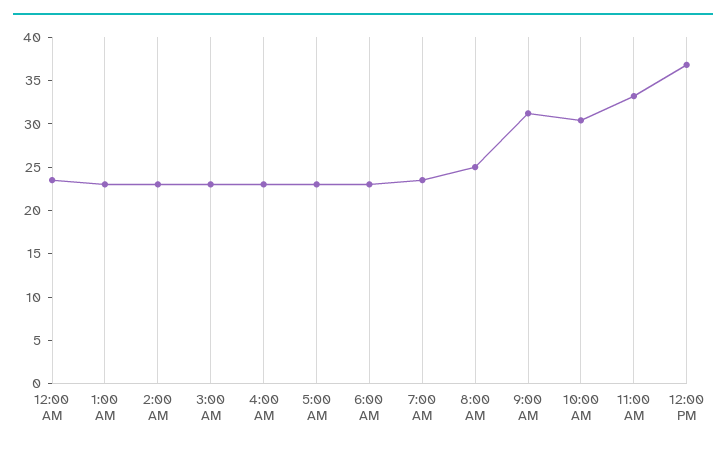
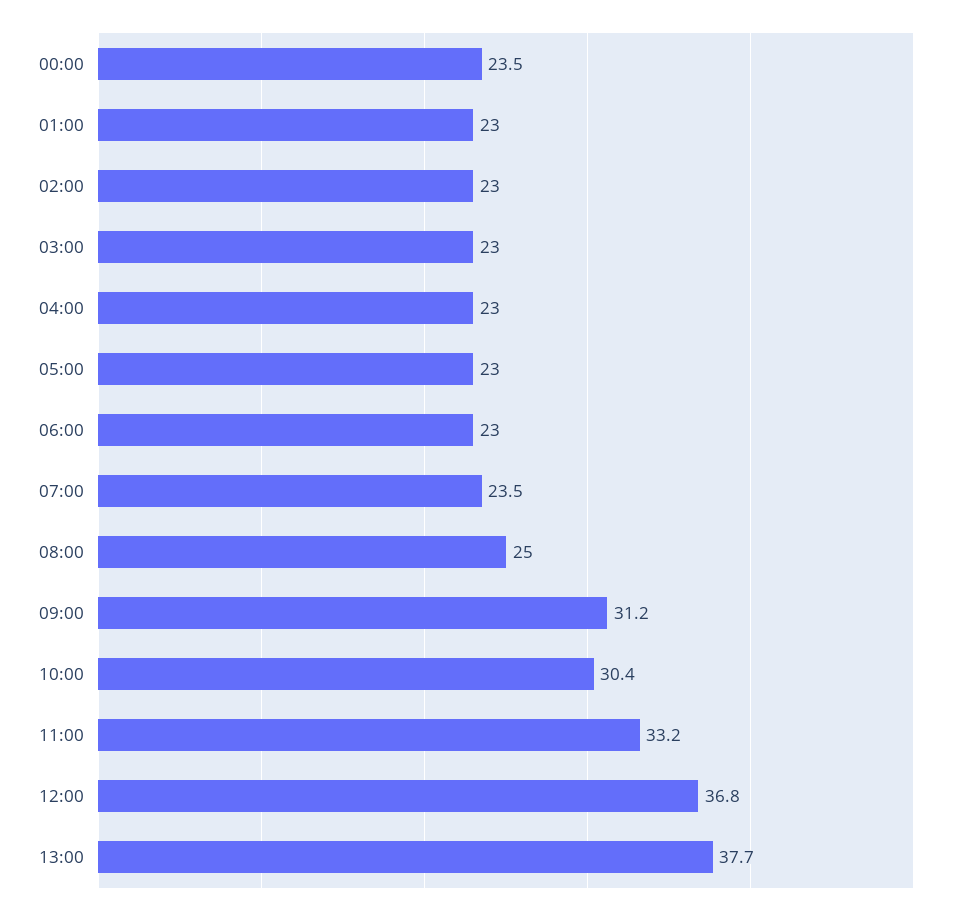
13:00: none -> 37.7

